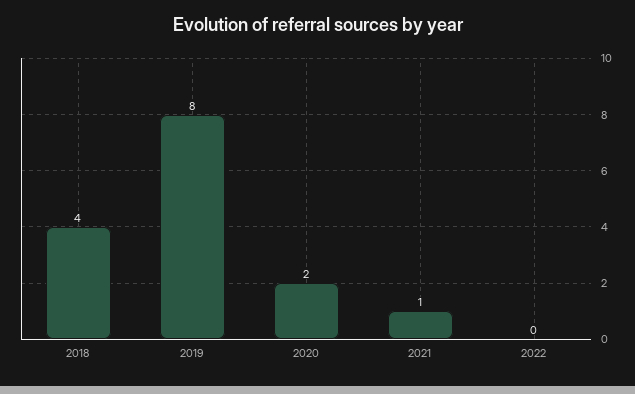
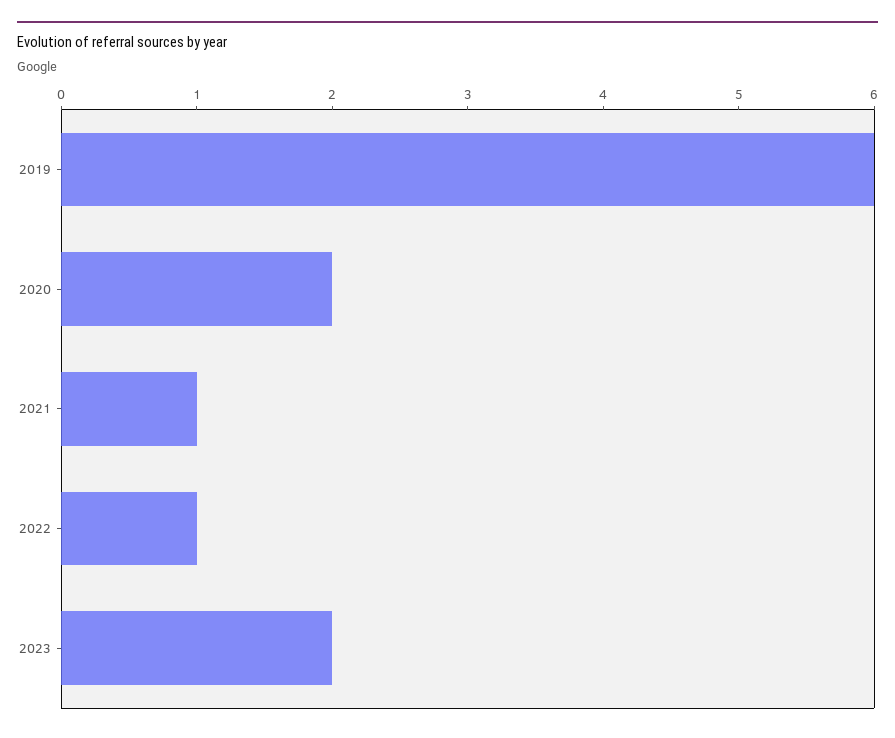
2018: 4 -> none
2019: 8 -> 6
2022: 0 -> 1
2023: none -> 2

